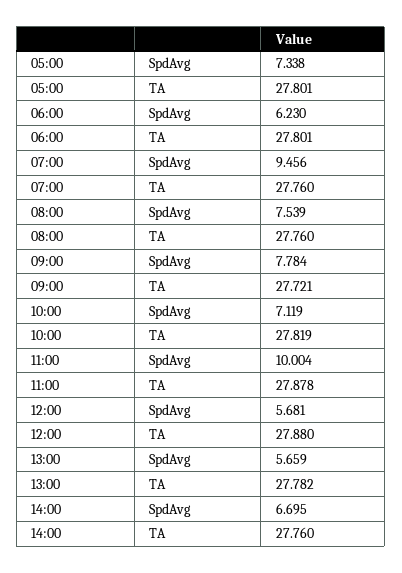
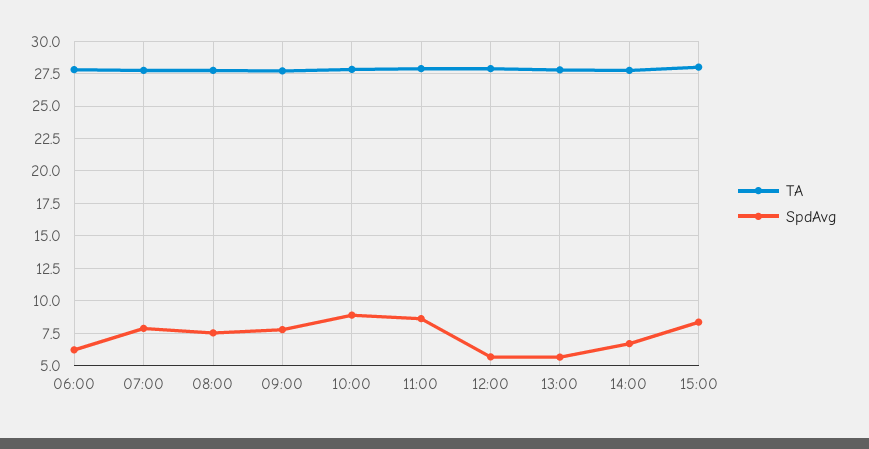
SpdAvg, 05:00: 7.338 -> none
TA, 05:00: 27.801 -> none
SpdAvg, 07:00: 9.456 -> 8
SpdAvg, 10:00: 7.119 -> 9
SpdAvg, 11:00: 10.004 -> 8.5
TA, 15:00: none -> 28
SpdAvg, 15:00: none -> 8.5

